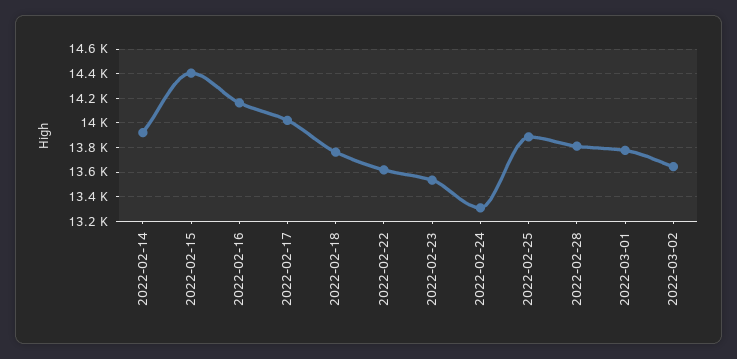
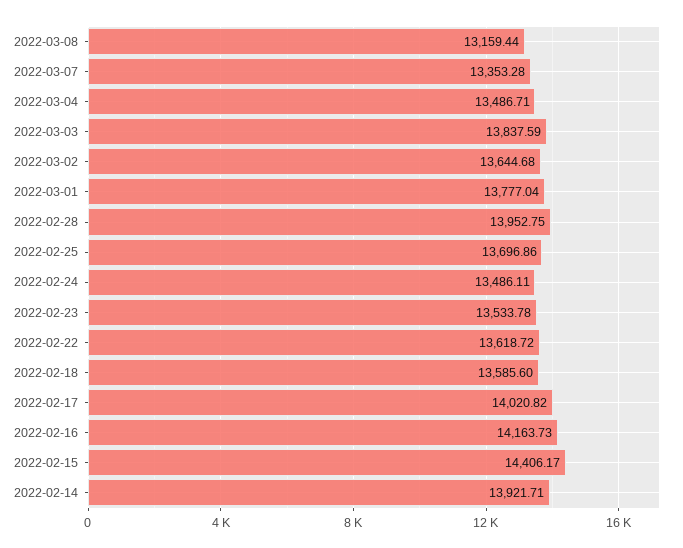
2022-02-18: 13750 -> 13585.6
2022-02-24: 13300 -> 13486.11
2022-02-25: 13900 -> 13696.86
2022-02-28: 13800 -> 13952.75
2022-03-08: none -> 13159.44
2022-03-07: none -> 13353.28
2022-03-04: none -> 13486.71
2022-03-03: none -> 13837.59

